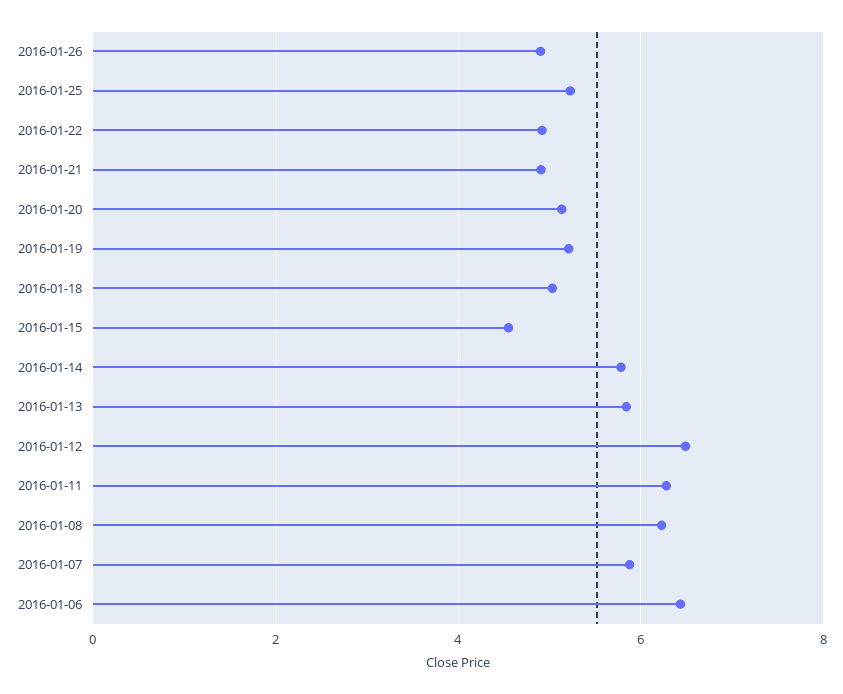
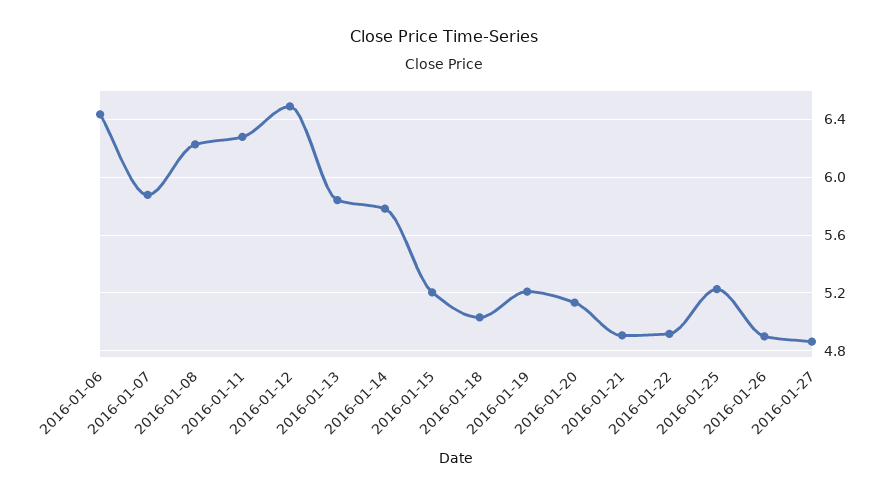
2016-01-15: 4.6 -> 5.2
2016-01-27: none -> 4.85

